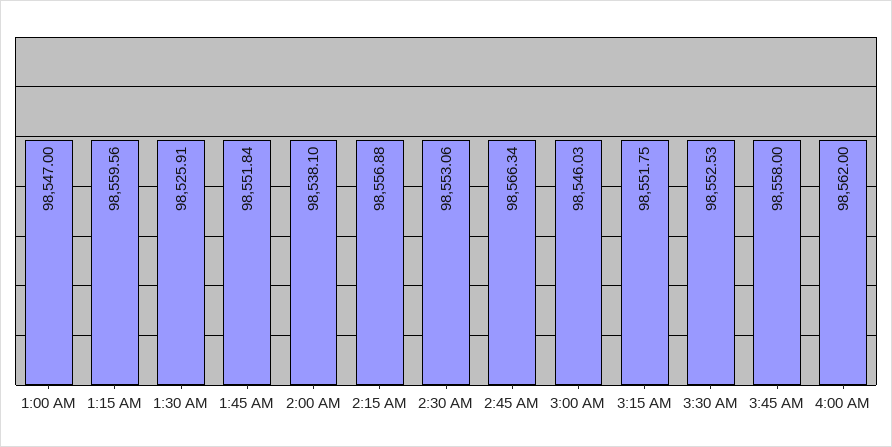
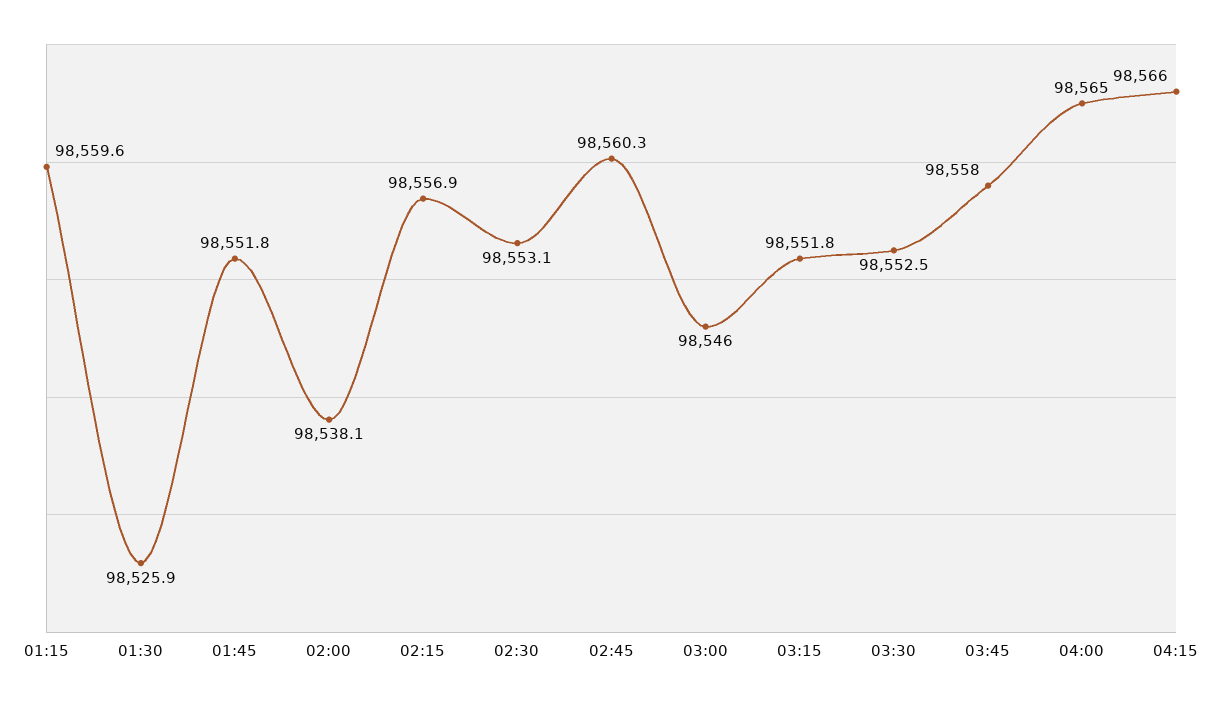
1:00 AM: 98547 -> none
2:45 AM: 98566.34 -> 98560.3
4:00 AM: 98562 -> 98565
04:15: none -> 98566

